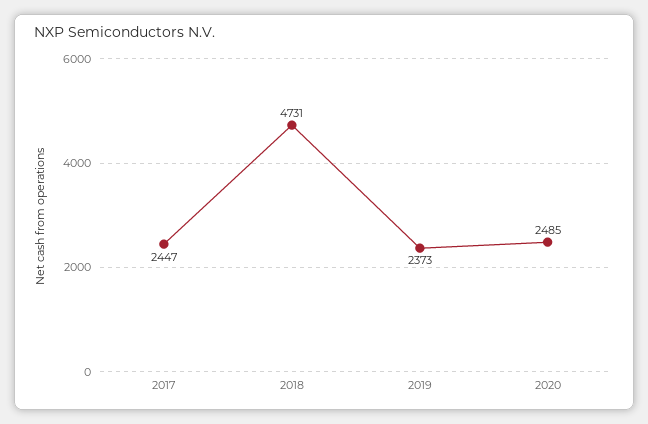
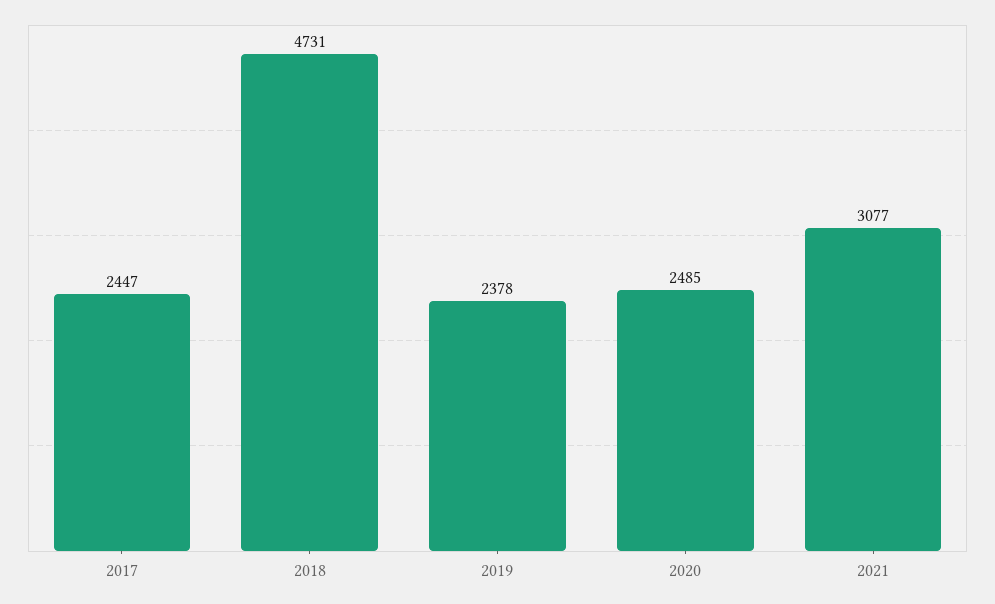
2019: 2373 -> 2378
2021: none -> 3077

